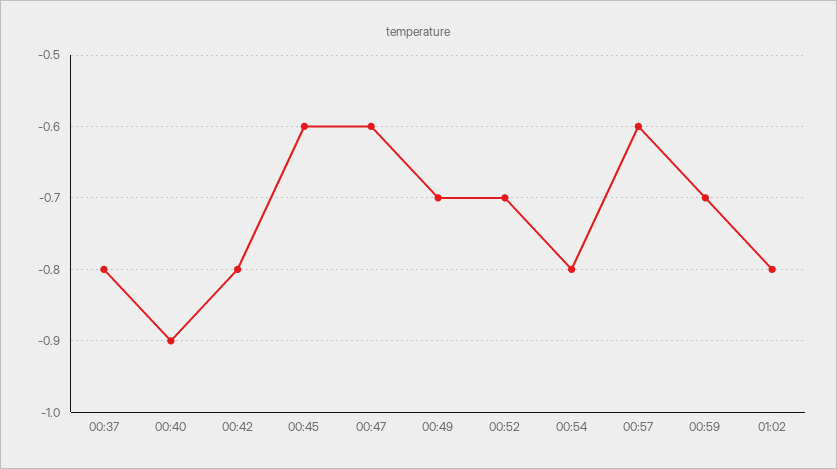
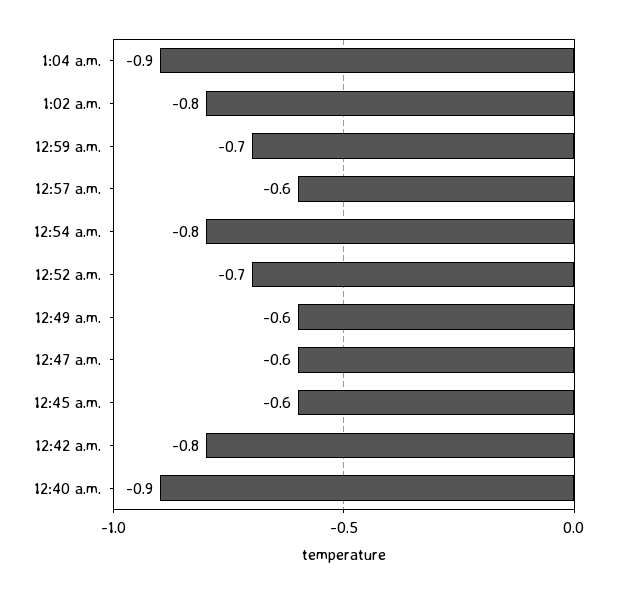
00:37: -0.8 -> none
00:49: -0.7 -> -0.6
1:04 a.m.: none -> -0.9

